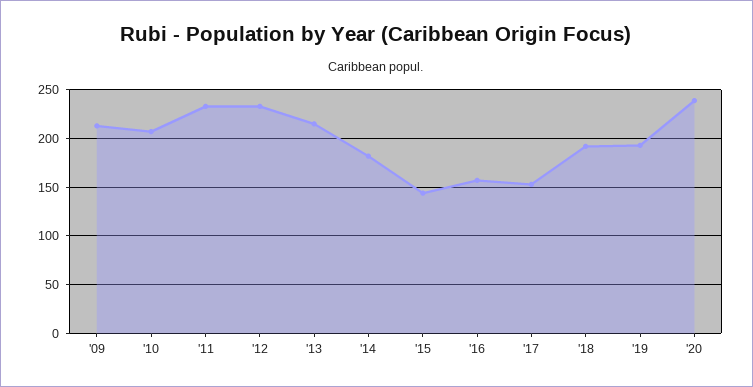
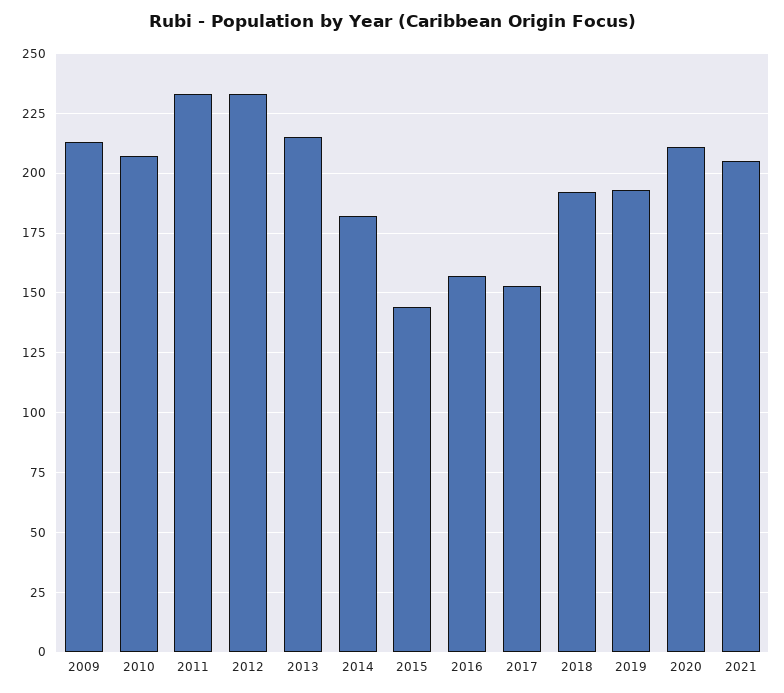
'20: 240 -> 210
2021: none -> 205

